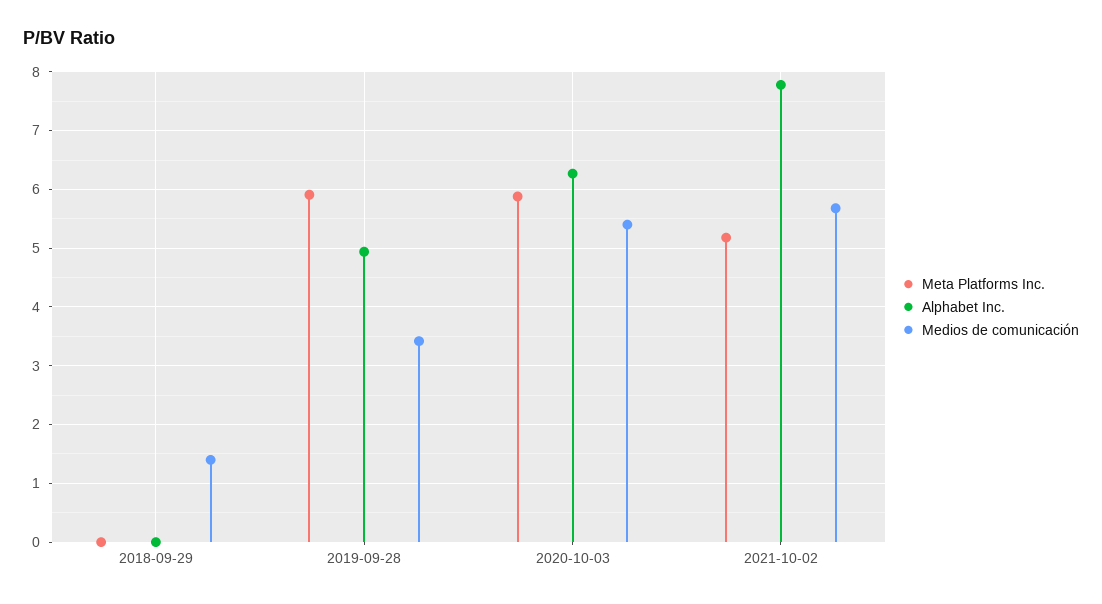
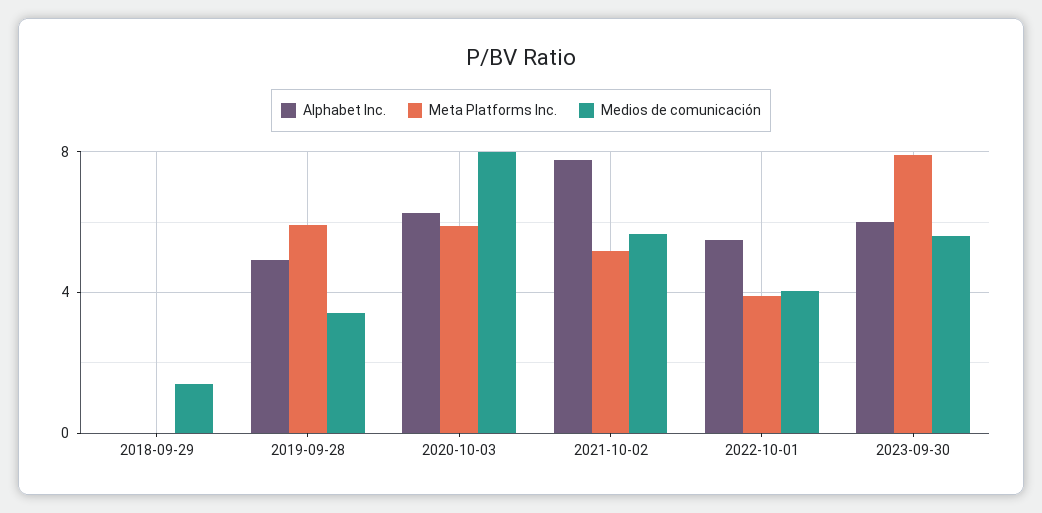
Medios de comunicación, 2020-10-03: 5.4 -> 8
Alphabet Inc., 2022-10-01: none -> 5.5
Meta Platforms Inc., 2022-10-01: none -> 4
Medios de comunicación, 2022-10-01: none -> 4
Alphabet Inc., 2023-09-30: none -> 6
Meta Platforms Inc., 2023-09-30: none -> 8
Medios de comunicación, 2023-09-30: none -> 5.5

